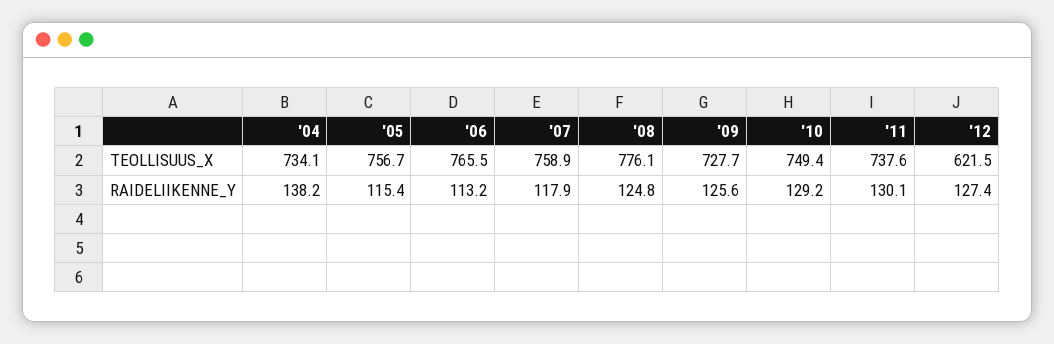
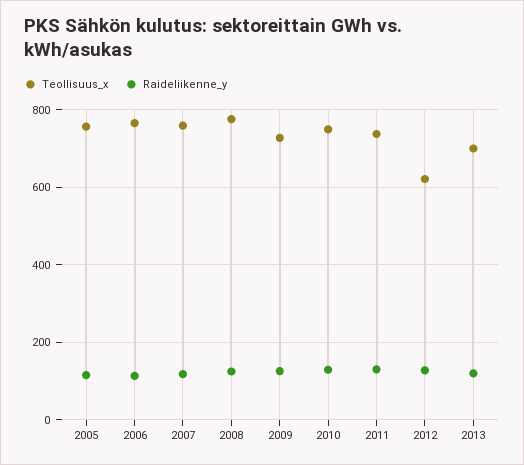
TEOLLISUUS_X, '04: 734.1 -> none
RAIDELIIKENNE_Y, '04: 138.2 -> none
TEOLLISUUS_X, 2013: none -> 700
RAIDELIIKENNE_Y, 2013: none -> 120

